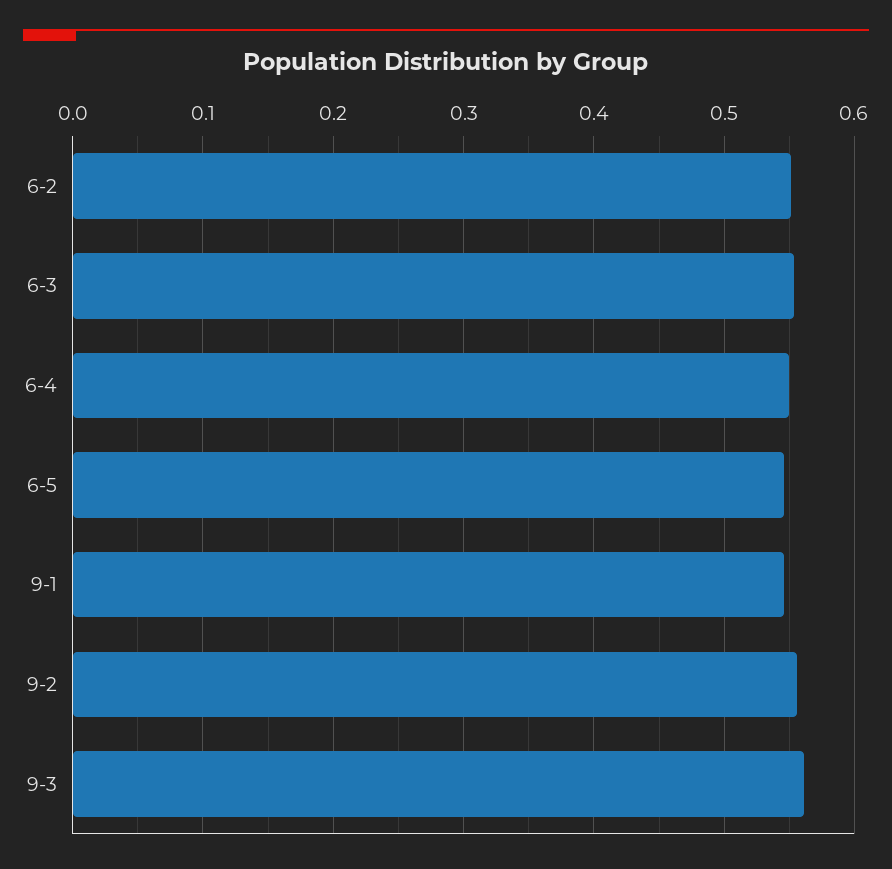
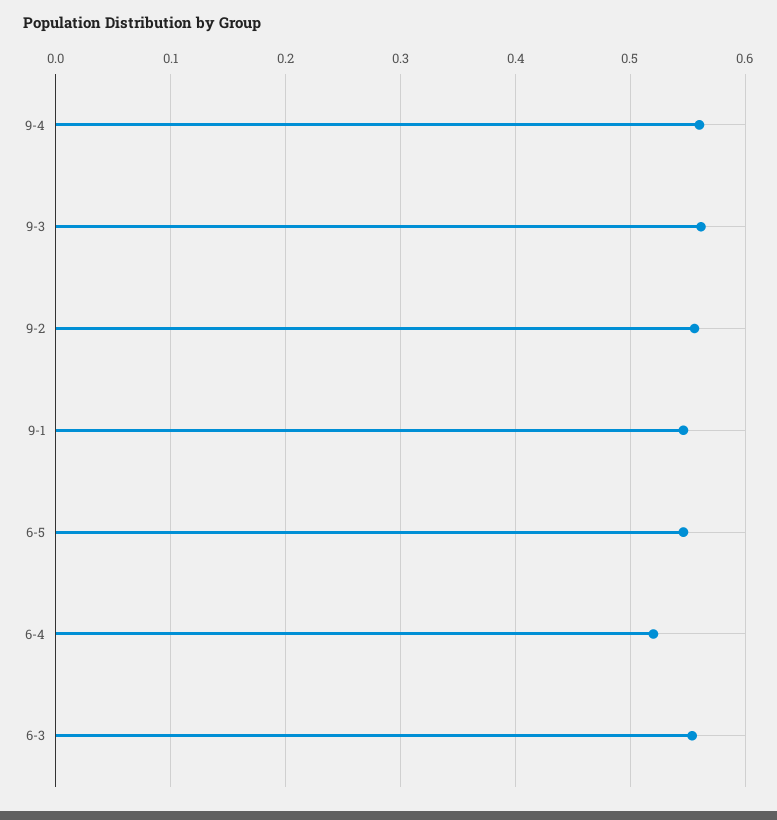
6-2: 0.55 -> none
6-4: 0.55 -> 0.52
9-4: none -> 0.56

